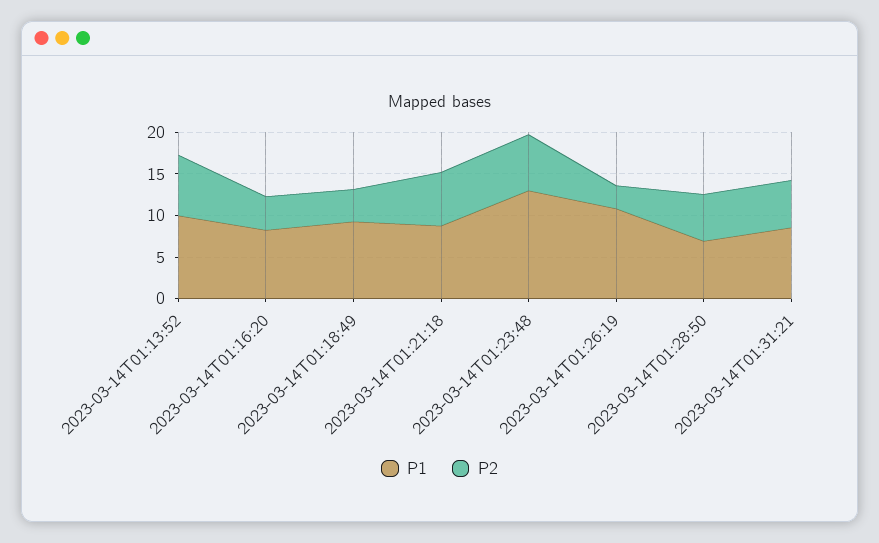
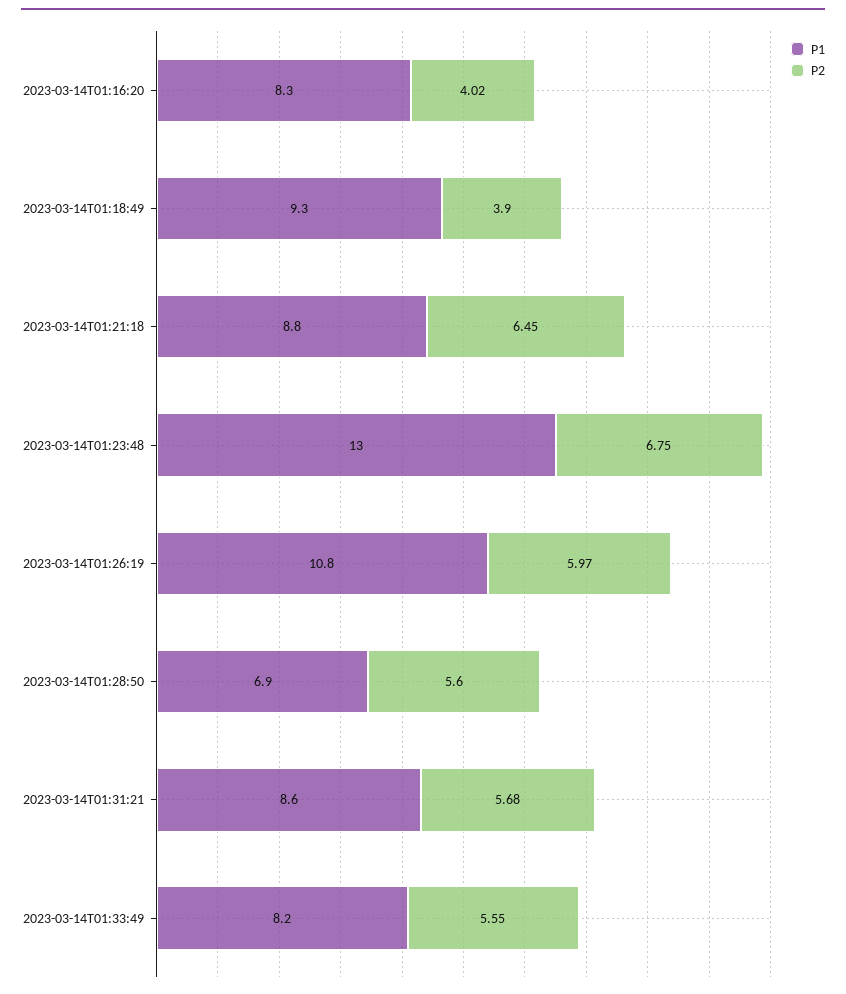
P1, 2023-03-14T01:13:52: 10 -> none
P2, 2023-03-14T01:13:52: 7 -> none
P2, 2023-03-14T01:26:19: 3 -> 5.97
P1, 2023-03-14T01:33:49: none -> 8.2
P2, 2023-03-14T01:33:49: none -> 5.55

